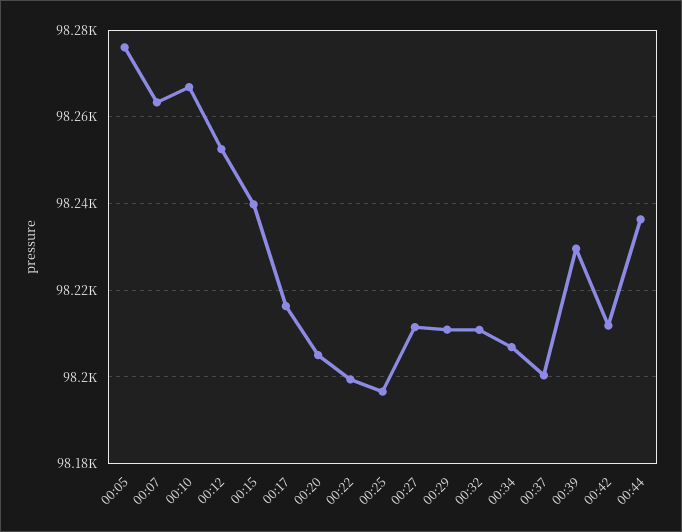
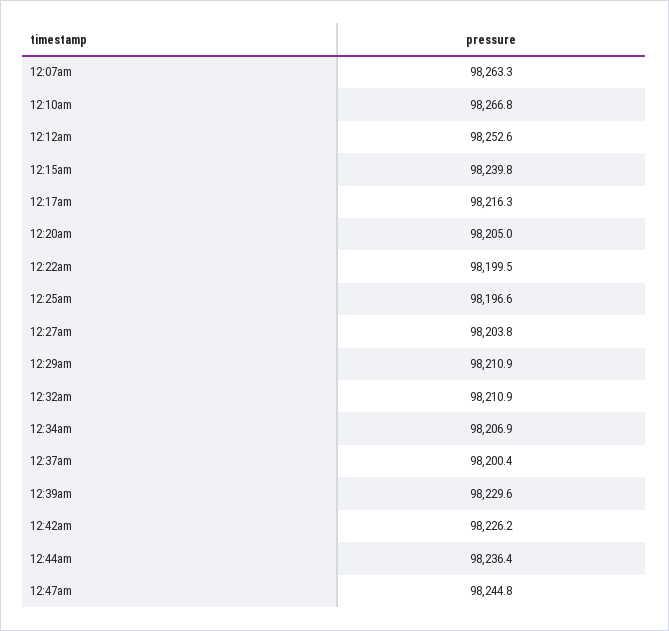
00:05: 98276 -> none
00:27: 98212 -> 98203.8
00:42: 98212 -> 98226.2
12:47am: none -> 98244.8

